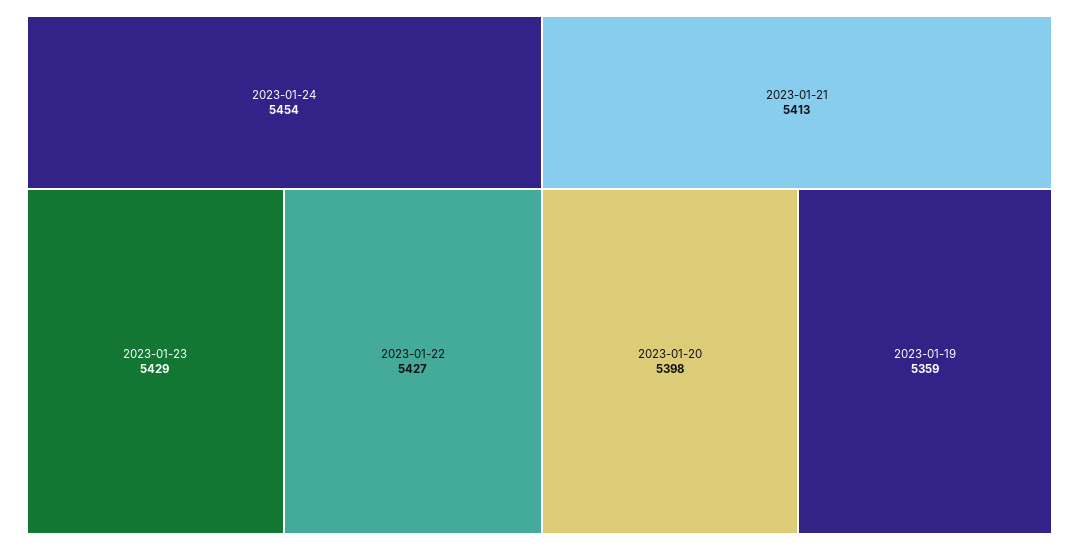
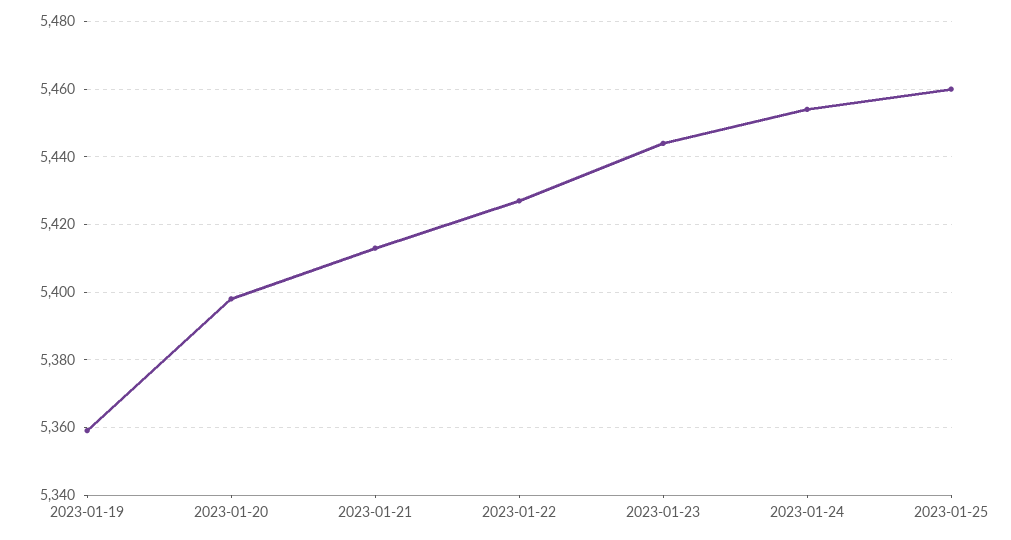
2023-01-23: 5429 -> 5445
2023-01-25: none -> 5460

